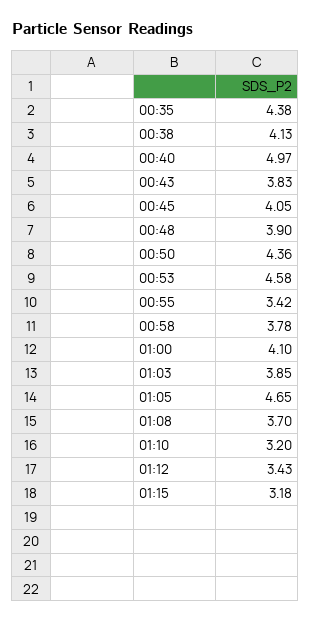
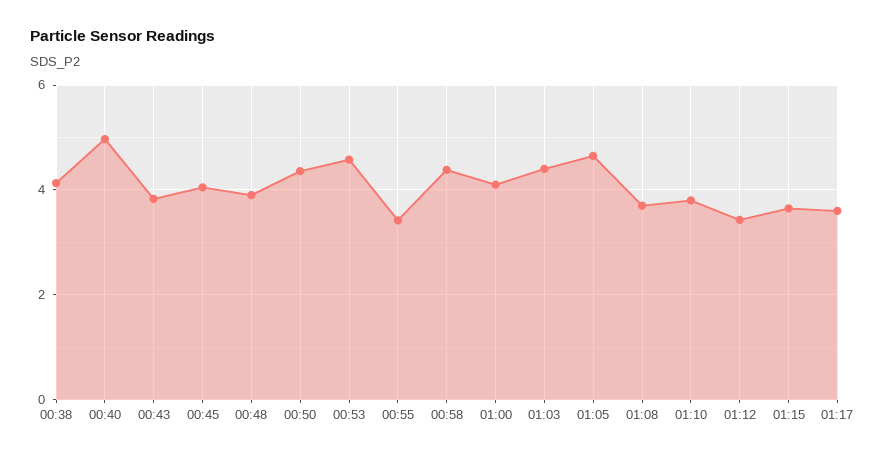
00:35: 4.38 -> none
00:58: 3.78 -> 4.4
01:03: 3.85 -> 4.4
01:10: 3.2 -> 3.8
01:15: 3.18 -> 3.6
01:17: none -> 3.6

